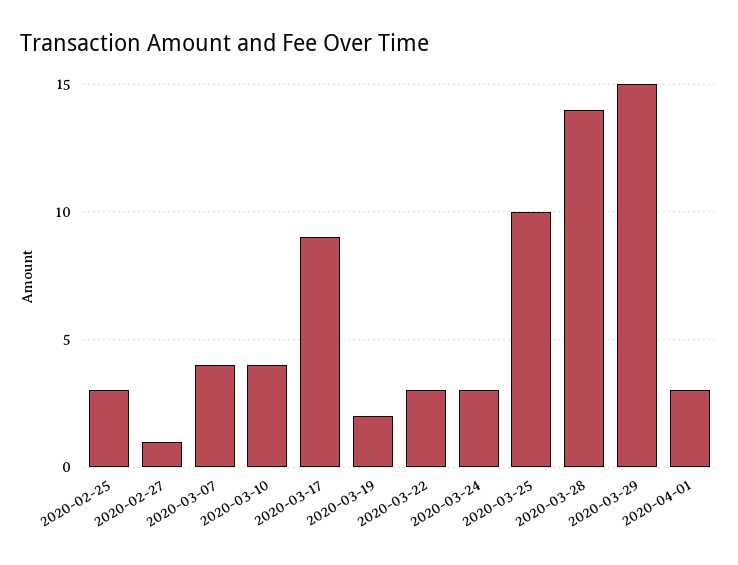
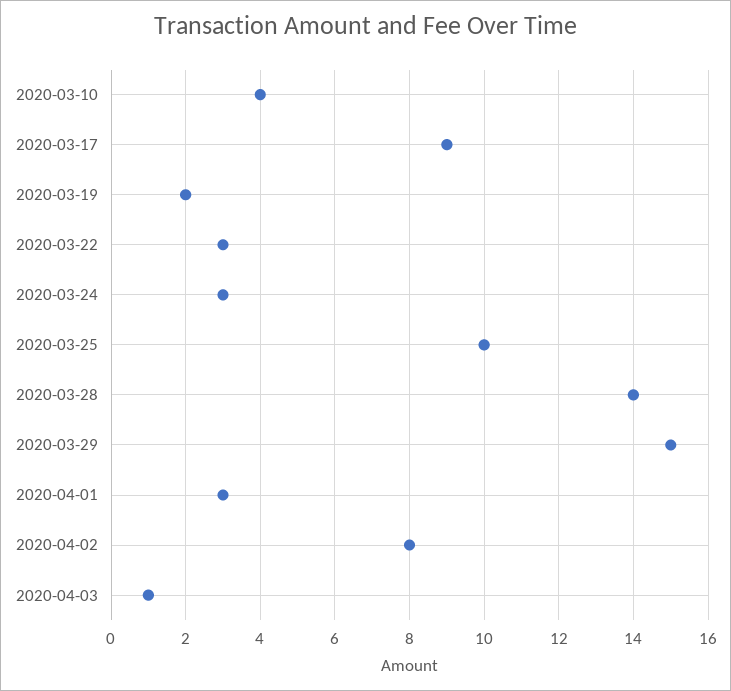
2020-02-25: 3 -> none
2020-02-27: 1 -> none
2020-03-07: 4 -> none
2020-04-02: none -> 8
2020-04-03: none -> 1

